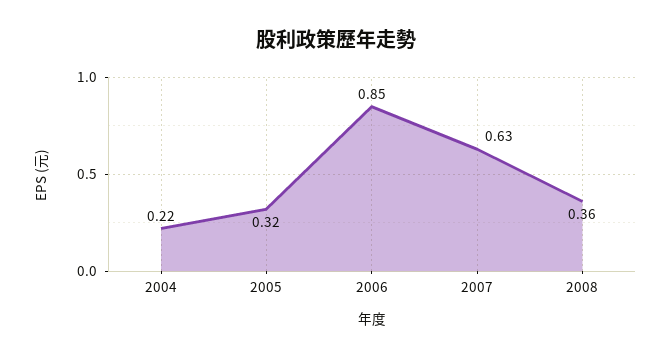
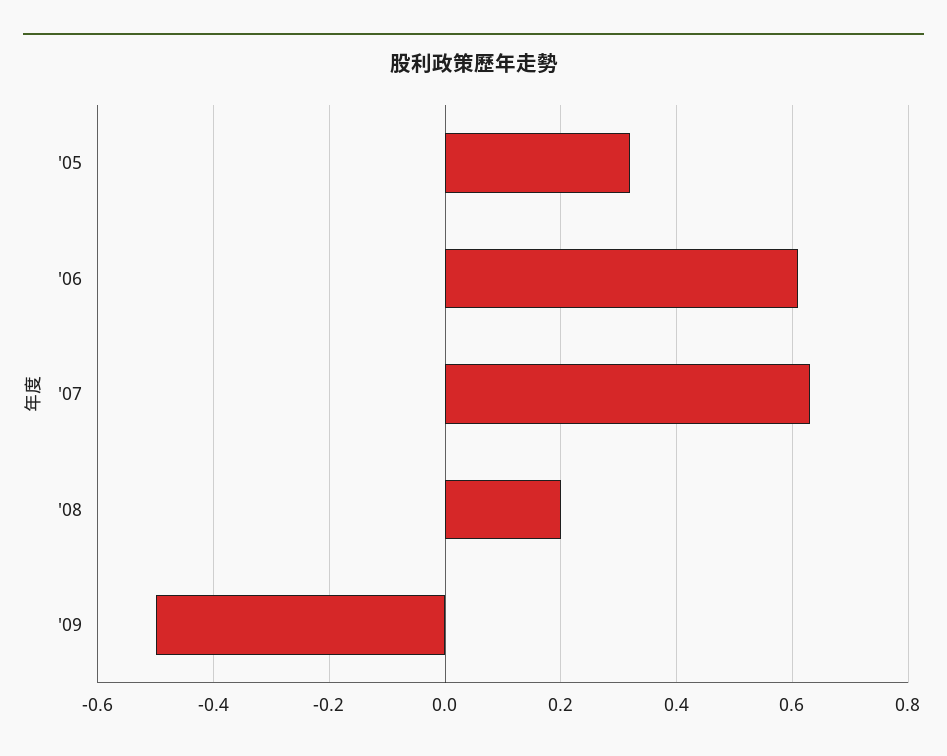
2004: 0.22 -> none
2006: 0.85 -> 0.6
2008: 0.36 -> 0.2
'09: none -> -0.5

